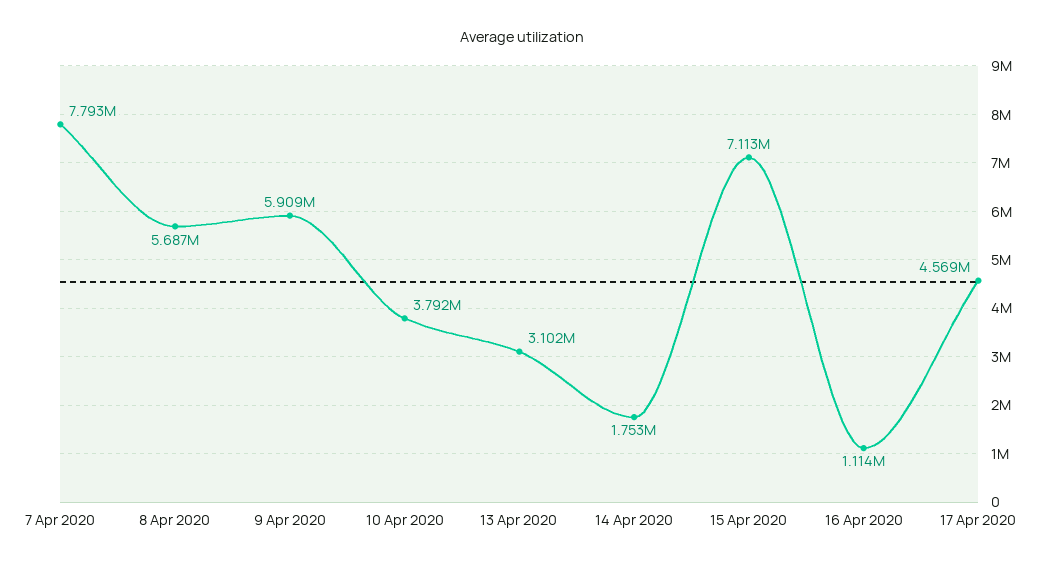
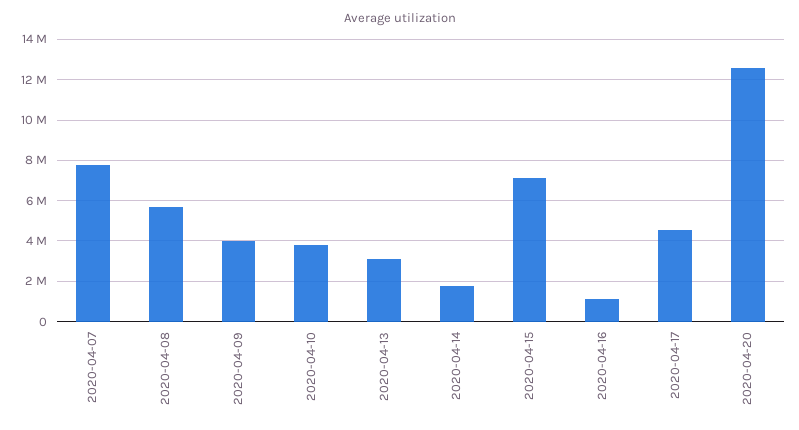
9 Apr 2020: 5909000 -> 4000000
2020-04-20: none -> 12500000

